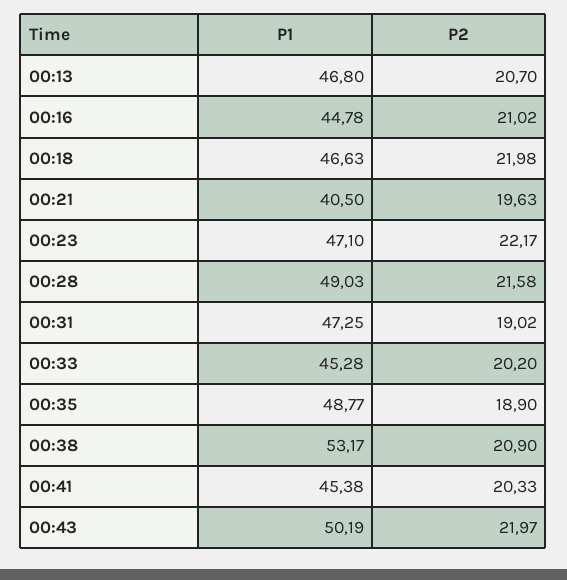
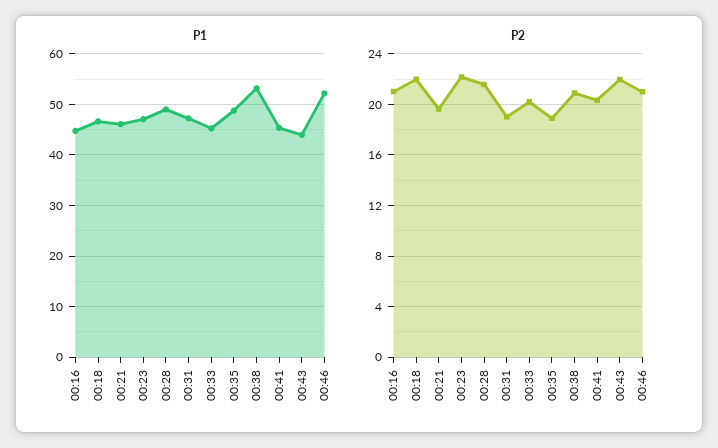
P1, 00:13: 46.8 -> none
P2, 00:13: 20.7 -> none
P1, 00:21: 40.5 -> 46
P1, 00:43: 50.19 -> 44
P1, 00:46: none -> 52
P2, 00:46: none -> 21

